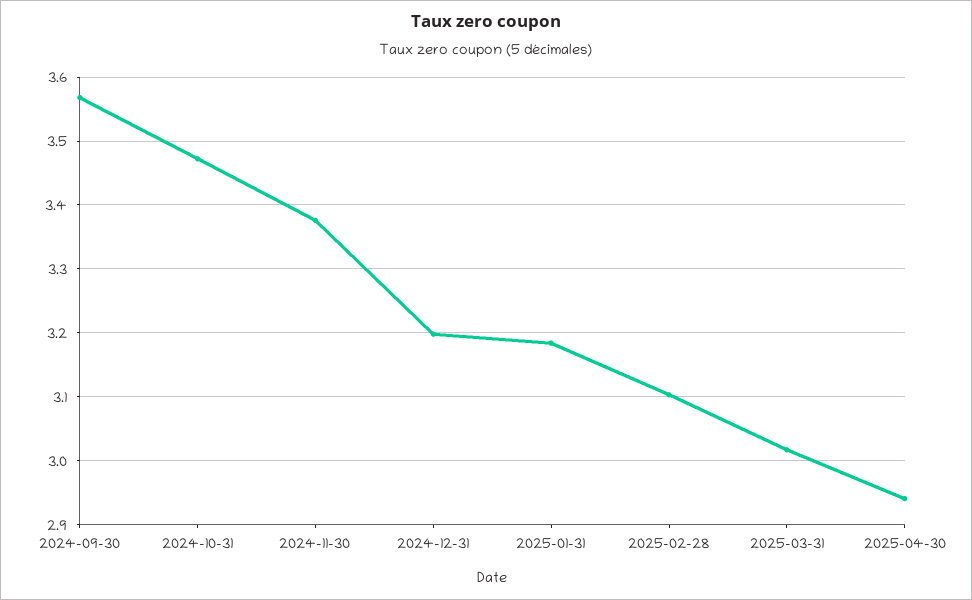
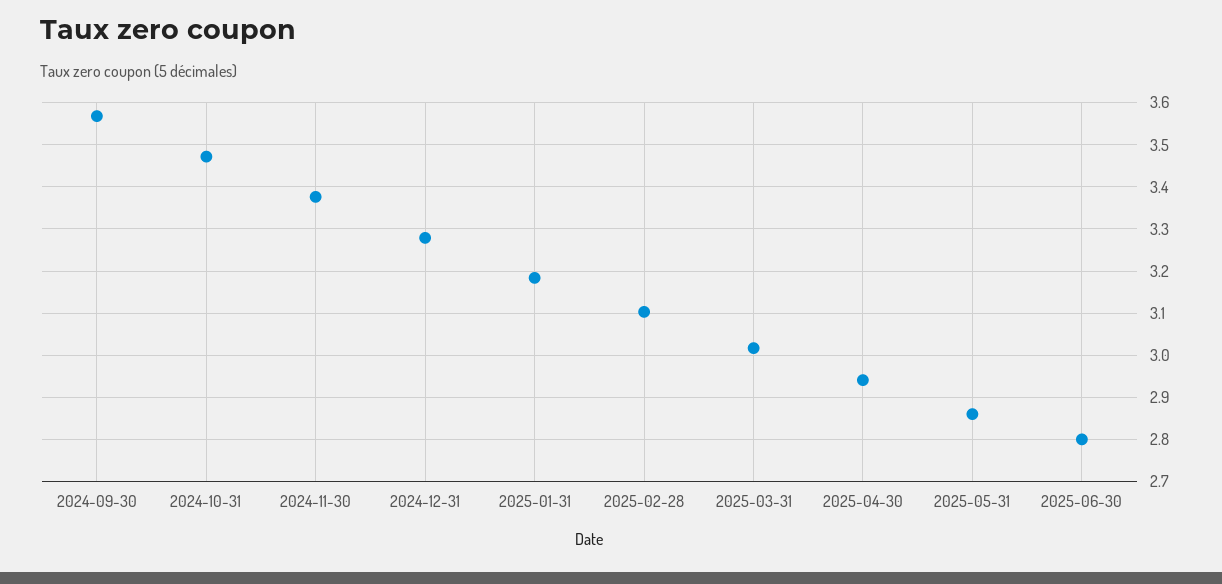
2024-12-31: 3.2 -> 3.28
2025-05-31: none -> 2.86
2025-06-30: none -> 2.8

